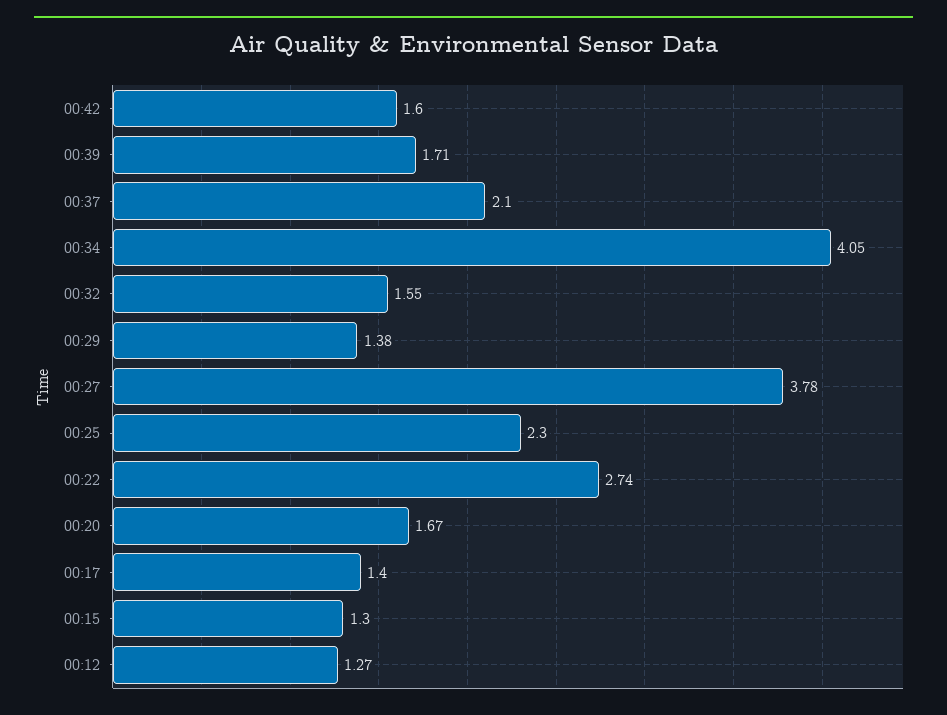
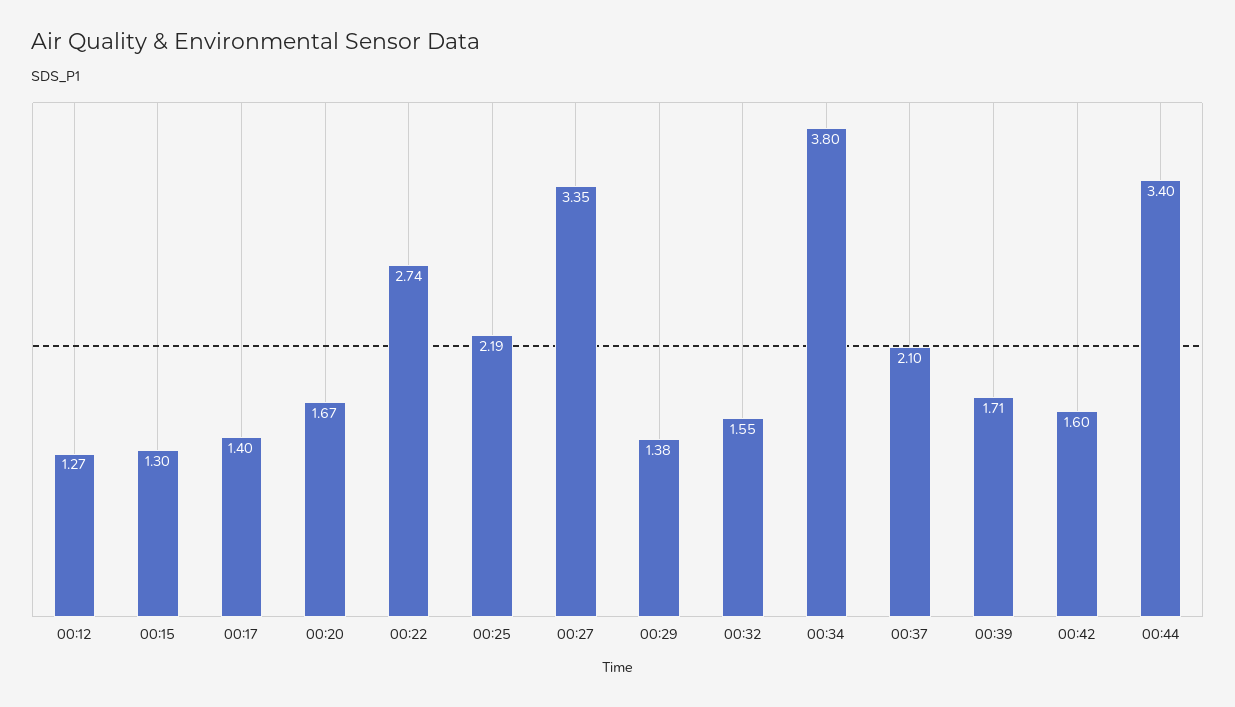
00:34: 4.05 -> 3.8
00:27: 3.78 -> 3.35
00:25: 2.3 -> 2.19
00:44: none -> 3.4

